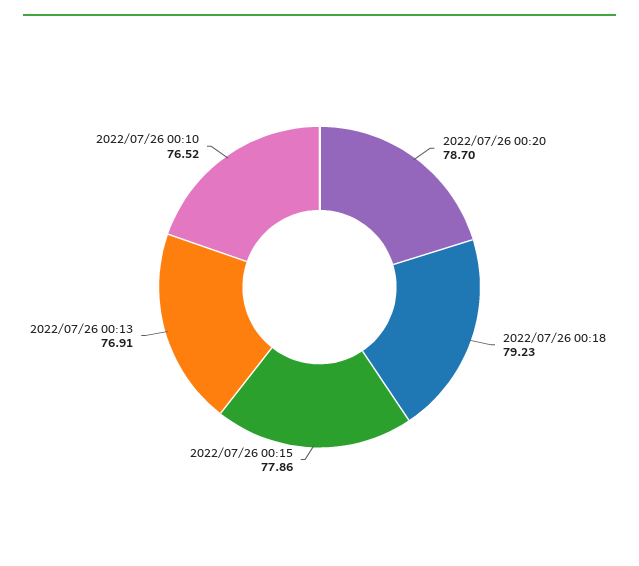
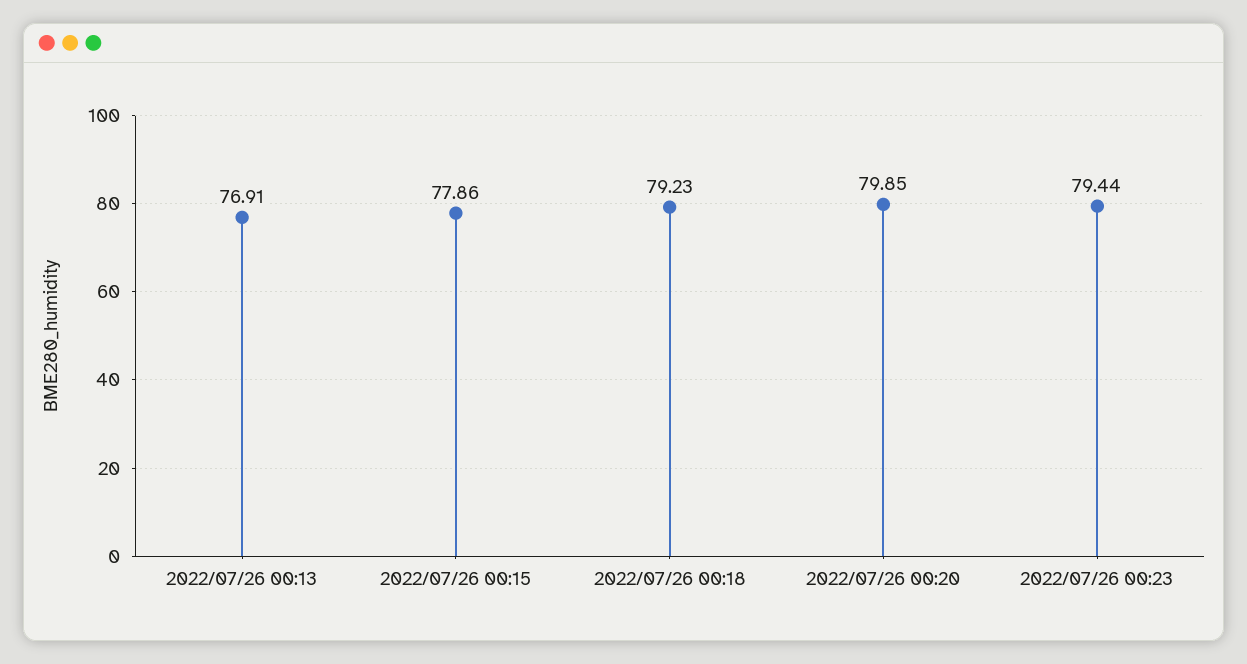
2022/07/26 00:20: 78.7 -> 79.85
2022/07/26 00:10: 76.52 -> none
2022/07/26 00:23: none -> 79.44

